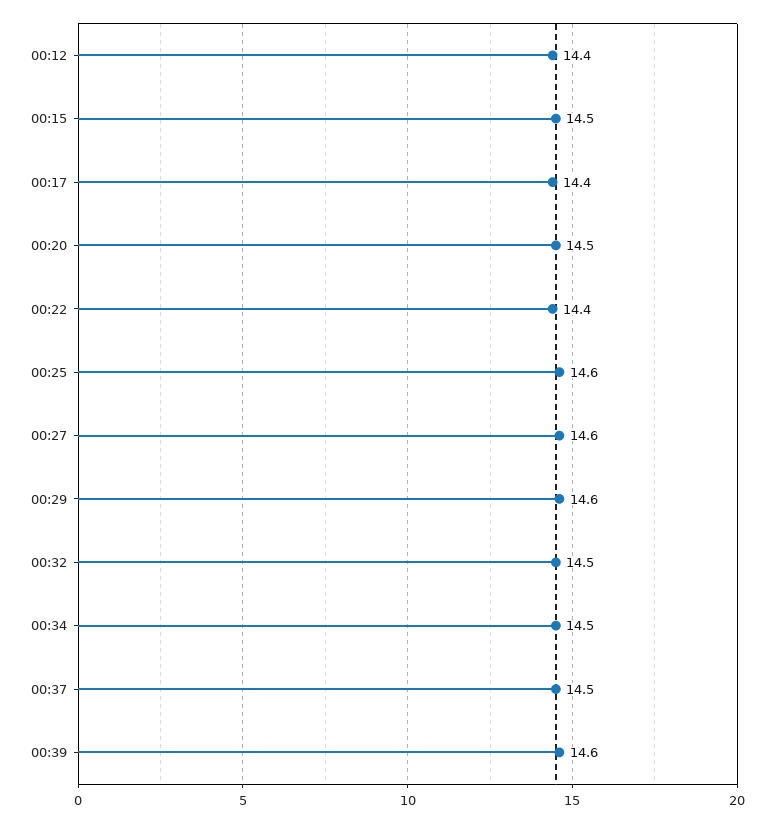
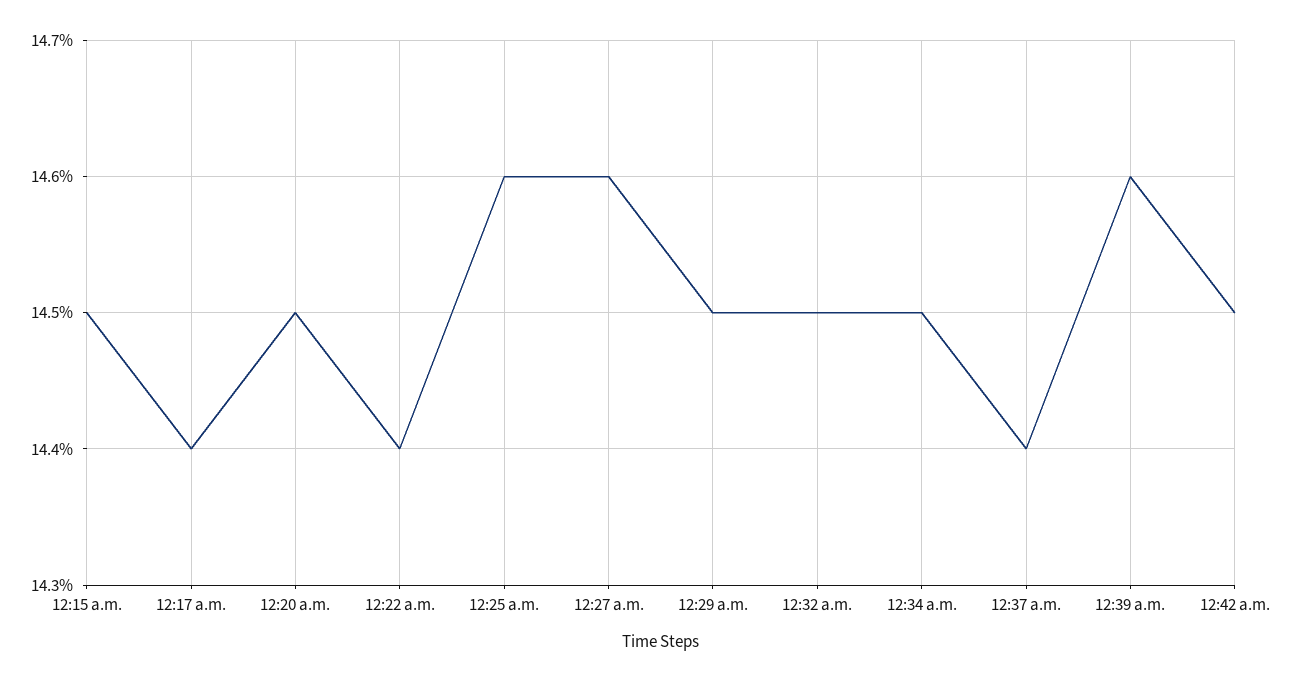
00:12: 14.4 -> none
00:29: 14.6 -> 14.5
00:37: 14.5 -> 14.4
12:42 a.m.: none -> 14.5

